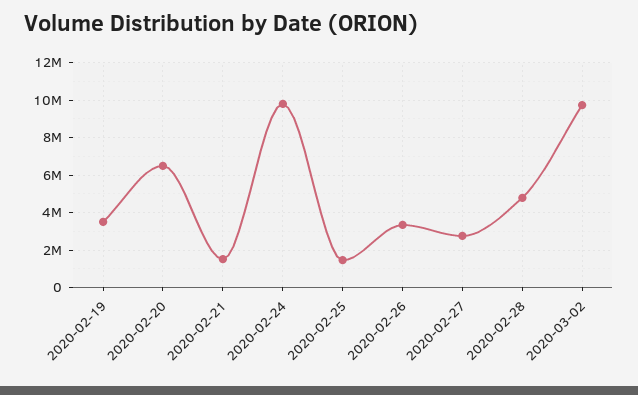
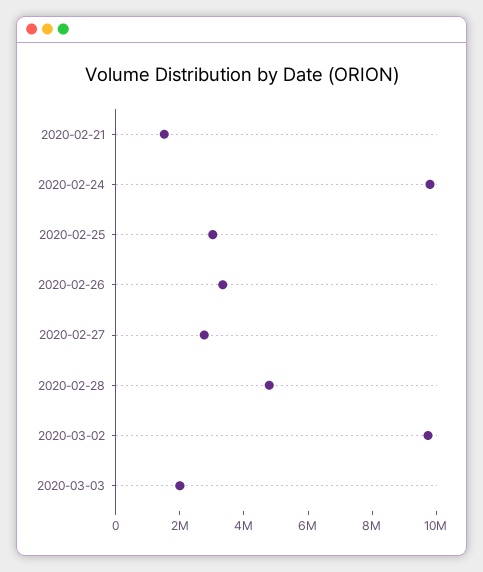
2020-02-19: 3500000 -> none
2020-02-20: 6500000 -> none
2020-02-25: 1500000 -> 3000000
2020-03-03: none -> 2000000

